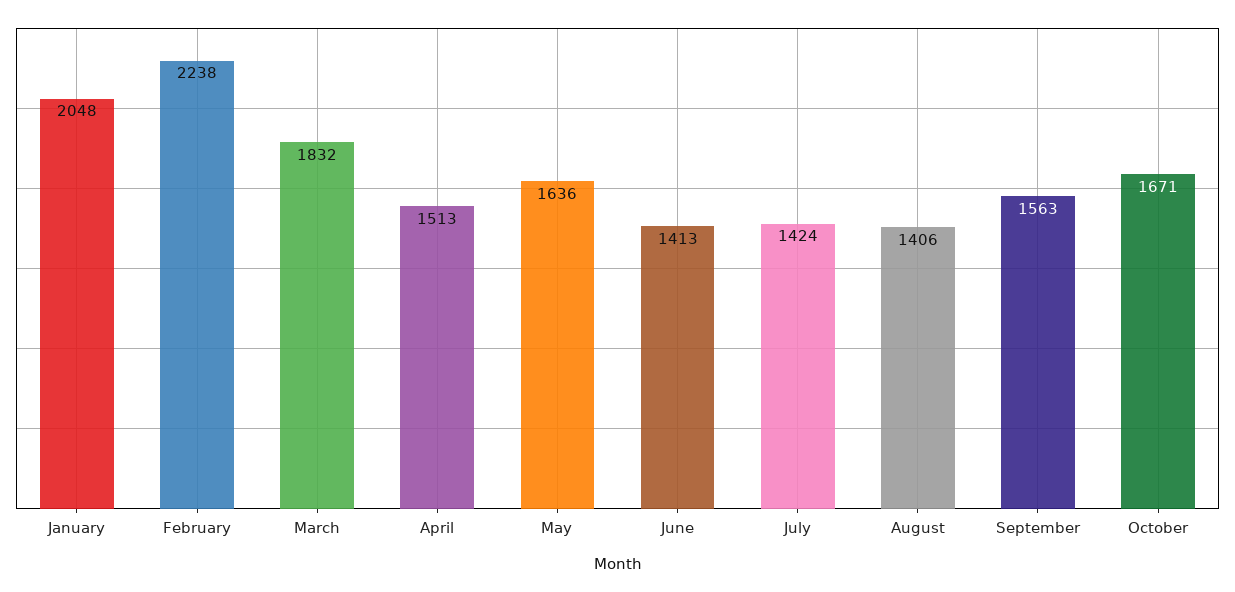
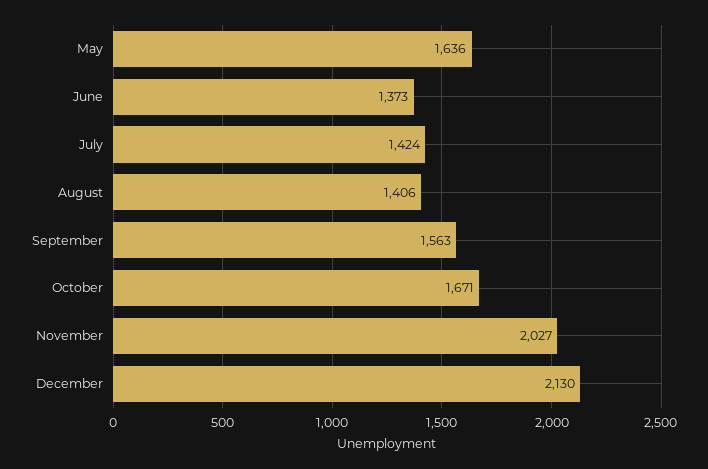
January: 2048 -> none
February: 2238 -> none
March: 1832 -> none
April: 1513 -> none
June: 1413 -> 1373
November: none -> 2027
December: none -> 2130

